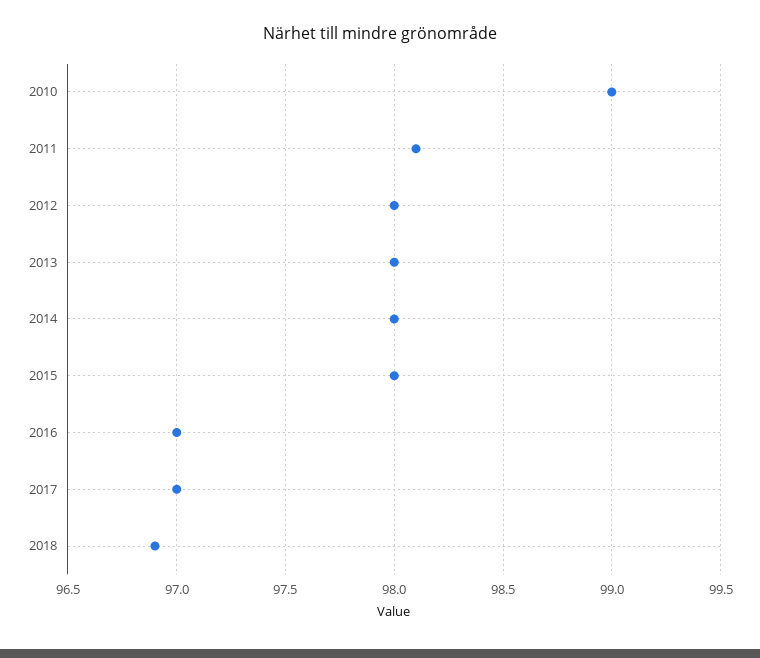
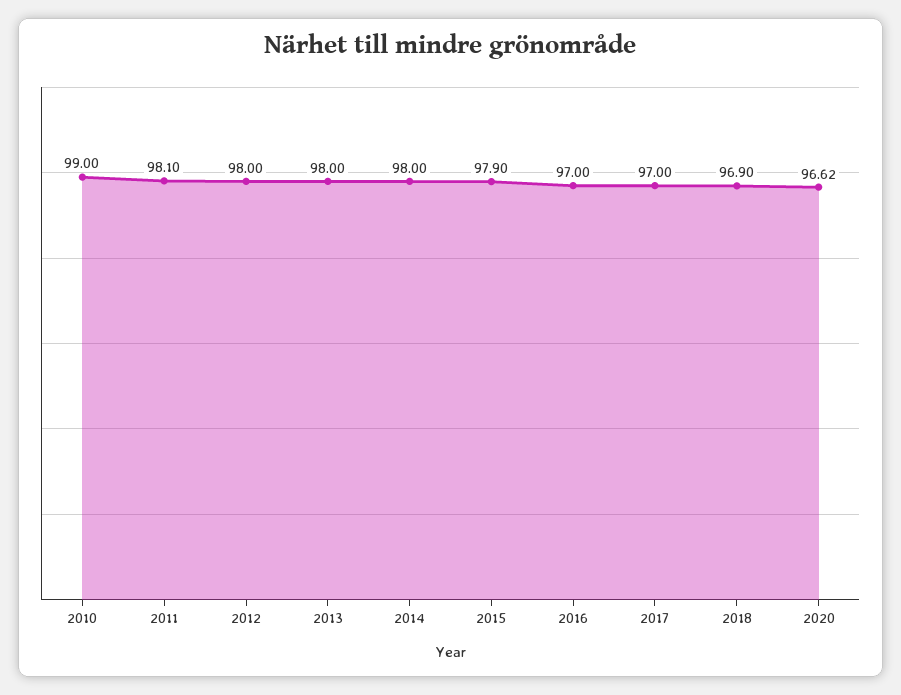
2015: 98 -> 97.9
2020: none -> 96.62

